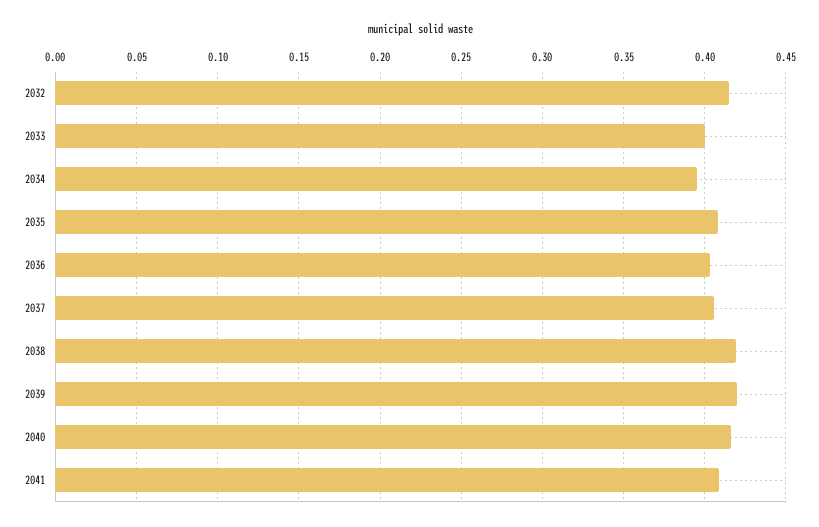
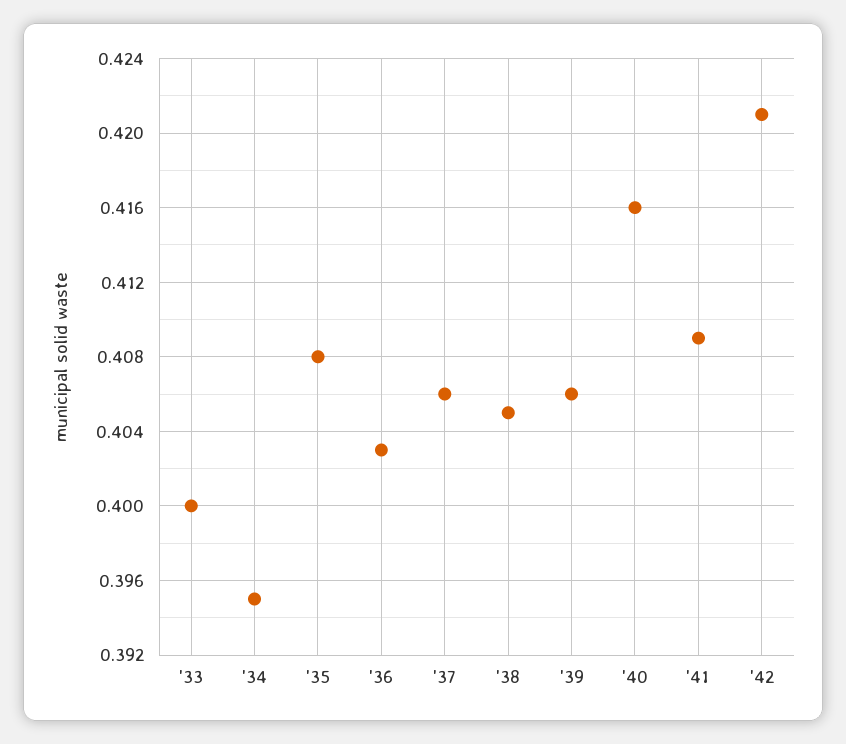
2032: 0.415 -> none
2038: 0.42 -> 0.405
2039: 0.42 -> 0.406
'42: none -> 0.421

